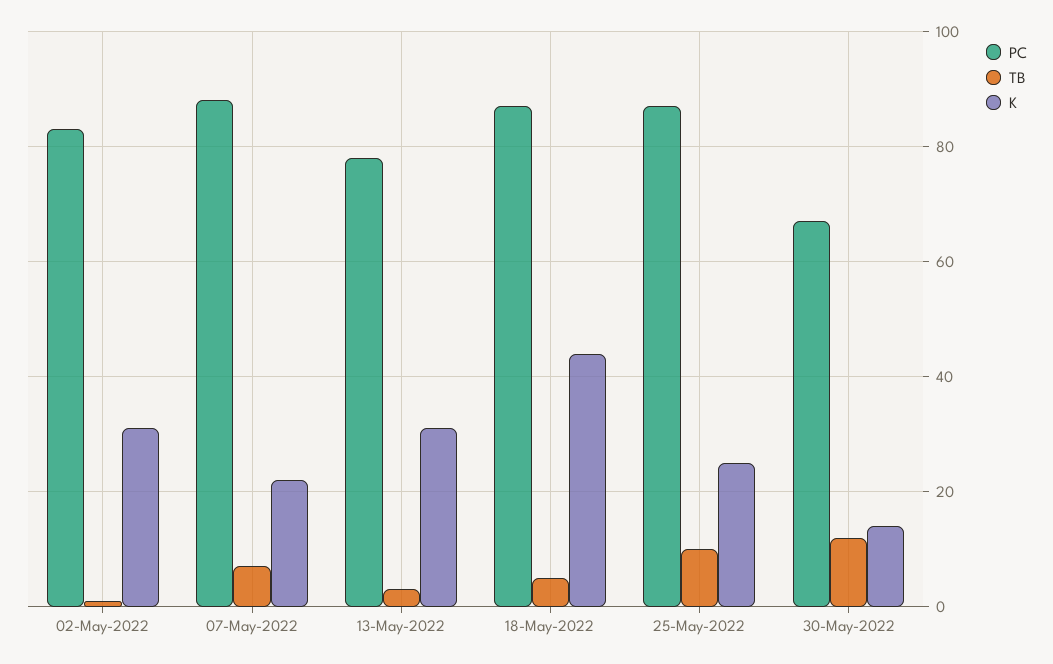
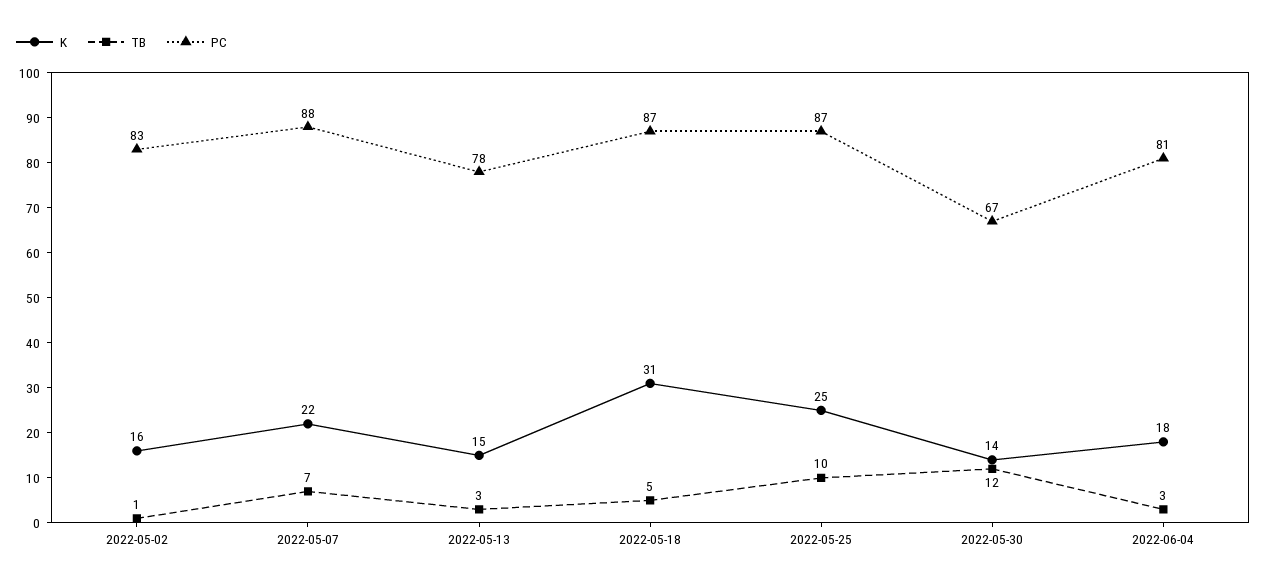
K, 02-May-2022: 30 -> 16
K, 13-May-2022: 30 -> 15
K, 18-May-2022: 45 -> 31
K, 2022-06-04: none -> 18
TB, 2022-06-04: none -> 3
PC, 2022-06-04: none -> 81

